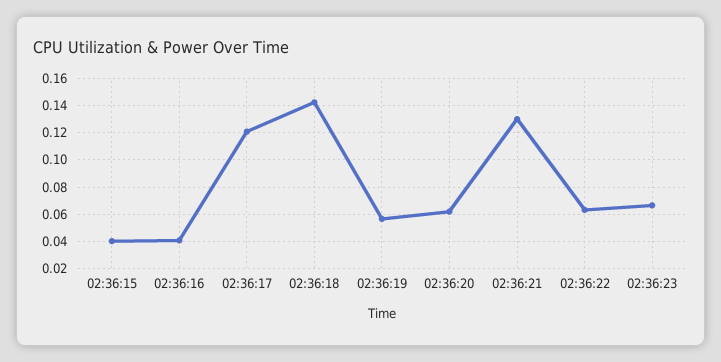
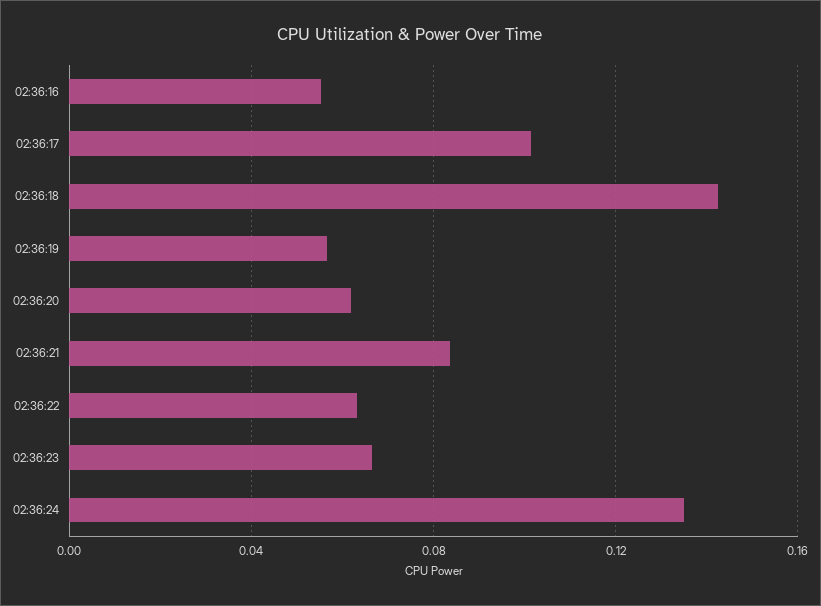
02:36:15: 0.04 -> none
02:36:16: 0.04 -> 0.055
02:36:17: 0.12 -> 0.1
02:36:21: 0.13 -> 0.085
02:36:24: none -> 0.135

